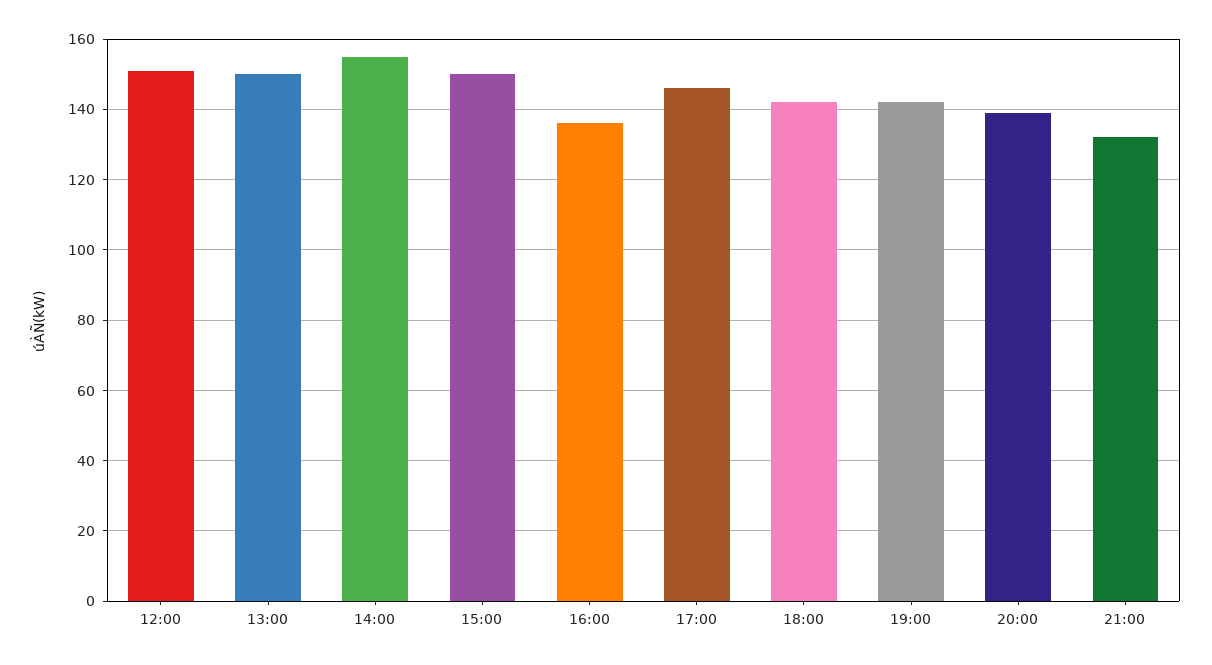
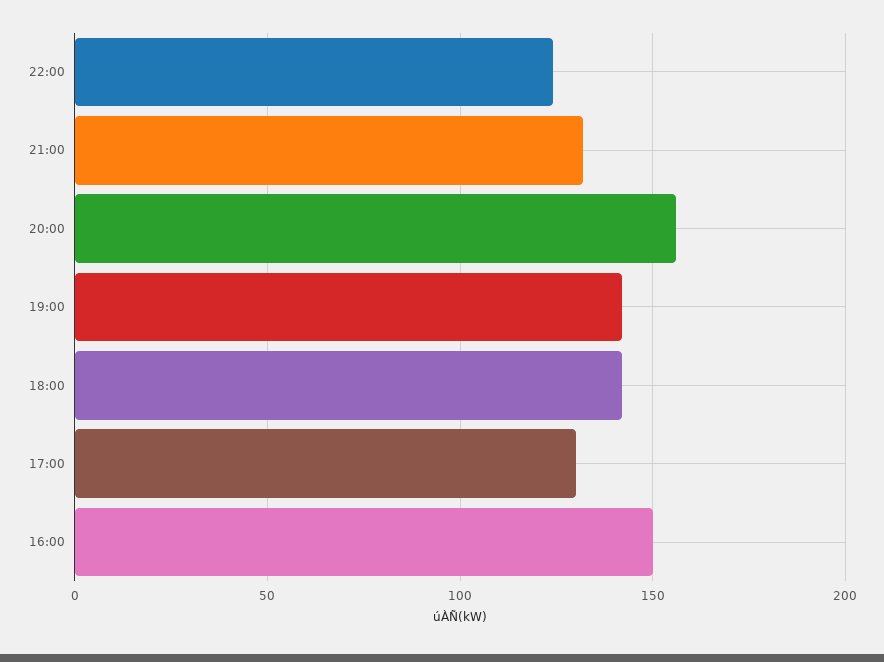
12:00: 150 -> none
13:00: 150 -> none
14:00: 155 -> none
15:00: 150 -> none
16:00: 135 -> 150
17:00: 145 -> 130
20:00: 140 -> 155
22:00: none -> 125

